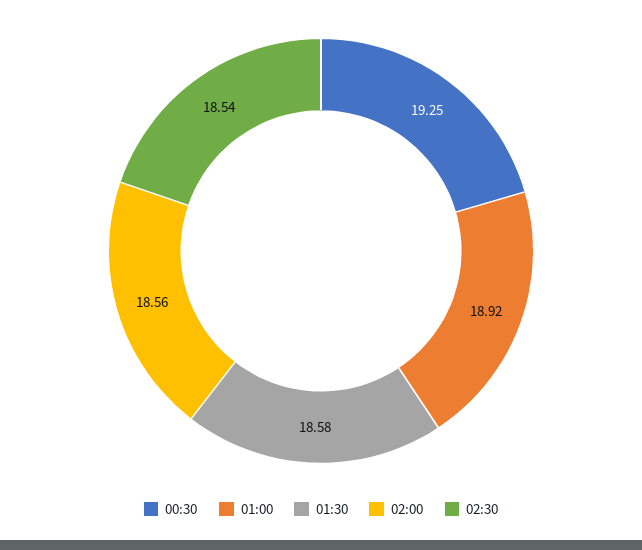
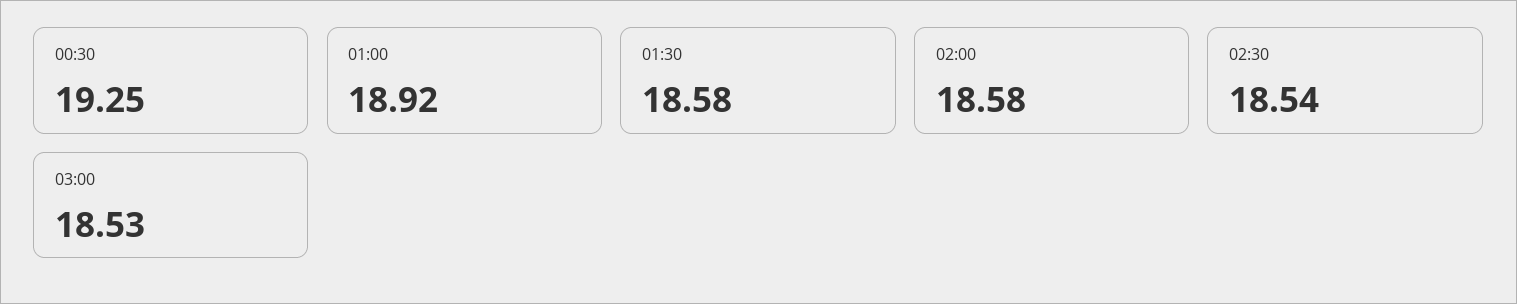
02:00: 18.56 -> 18.58
03:00: none -> 18.53

